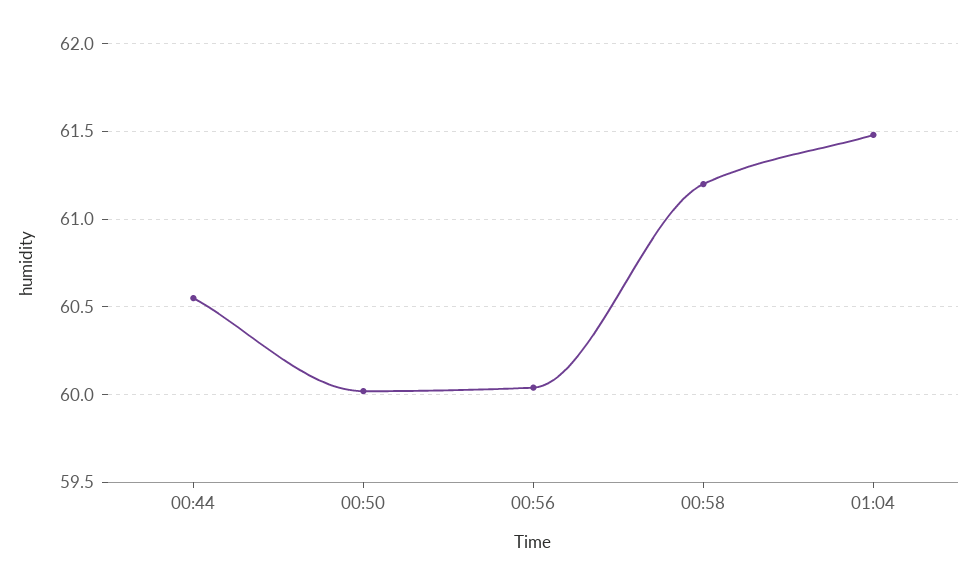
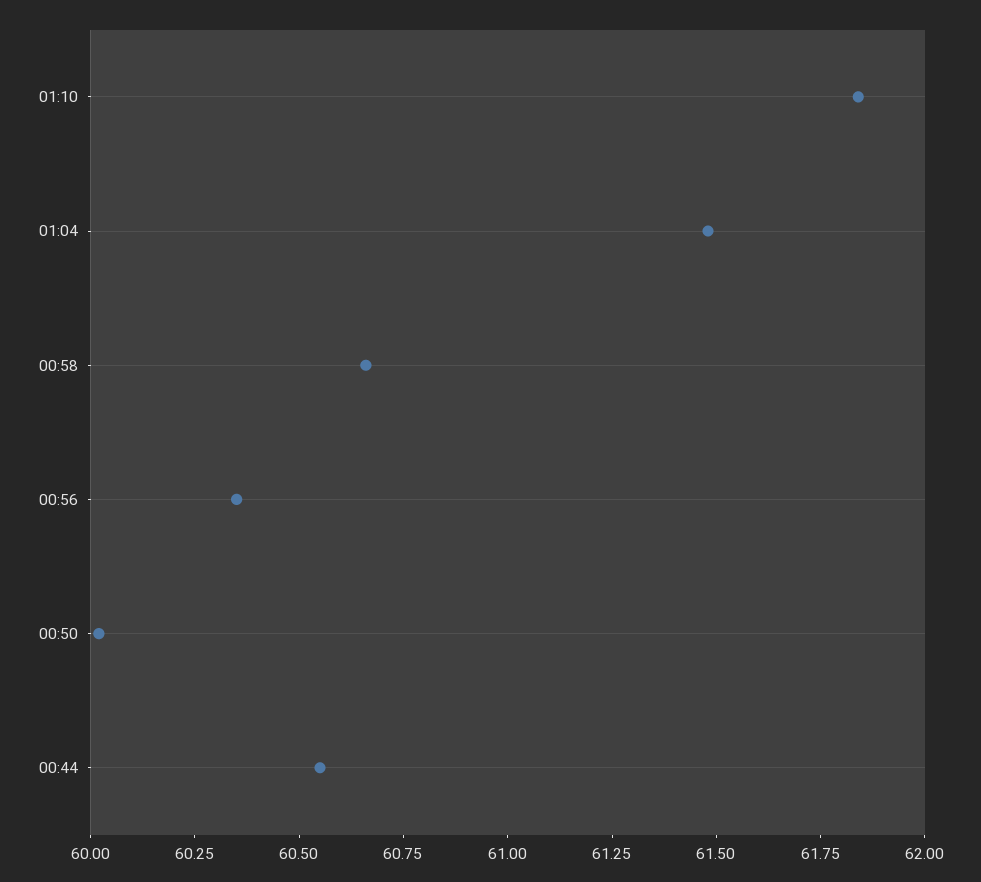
00:56: 60.05 -> 60.35
00:58: 61.2 -> 60.65
01:10: none -> 61.85

